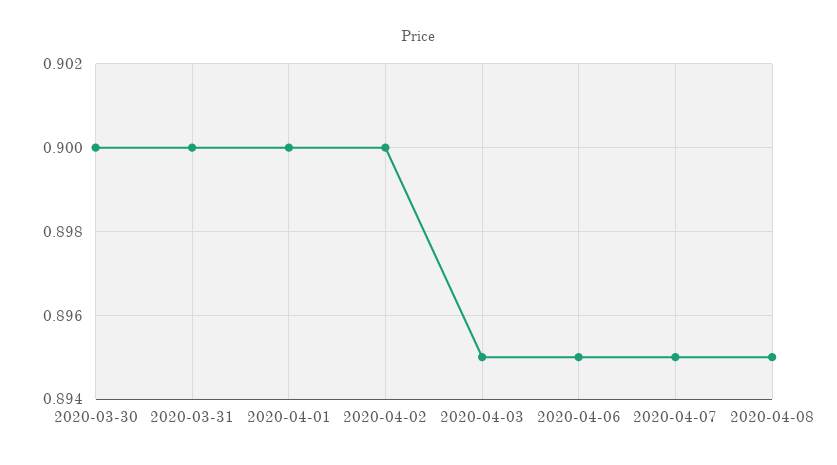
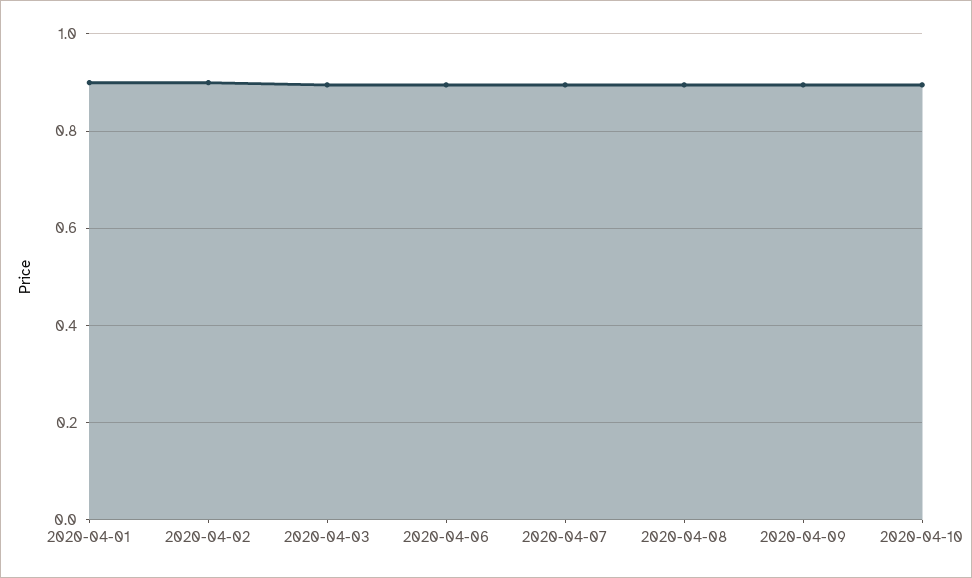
2020-03-30: 0.9 -> none
2020-03-31: 0.9 -> none
2020-04-09: none -> 0.9
2020-04-10: none -> 0.9

